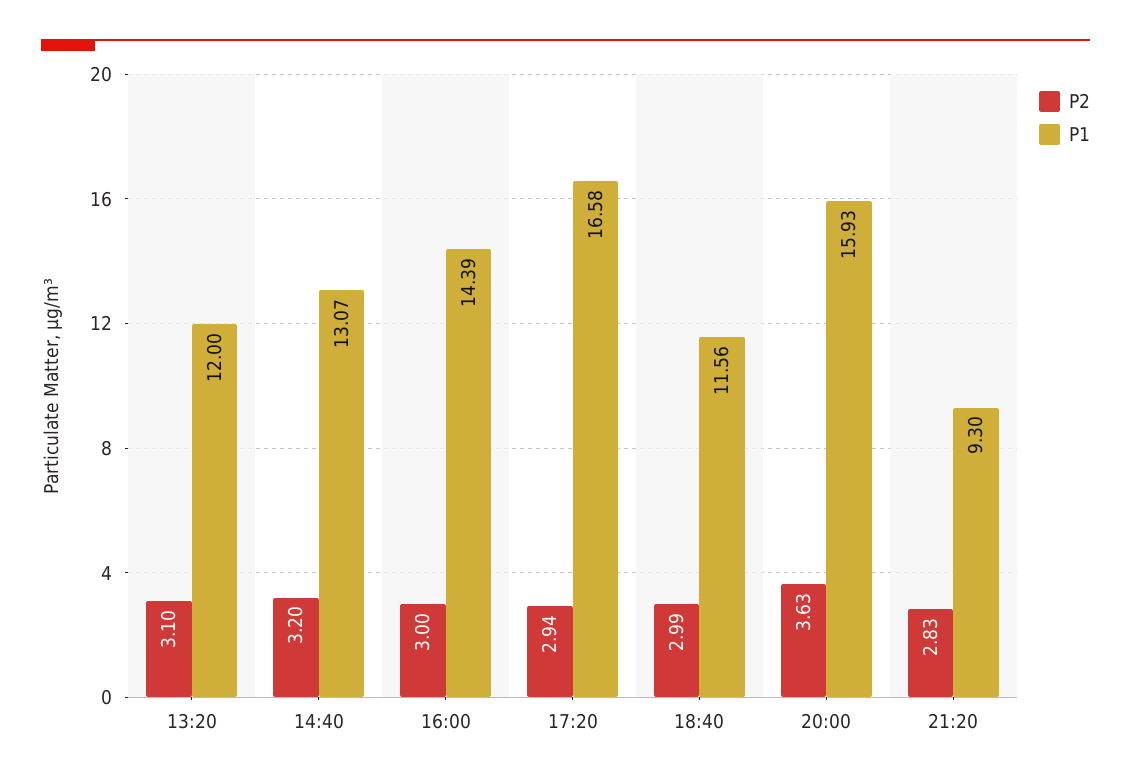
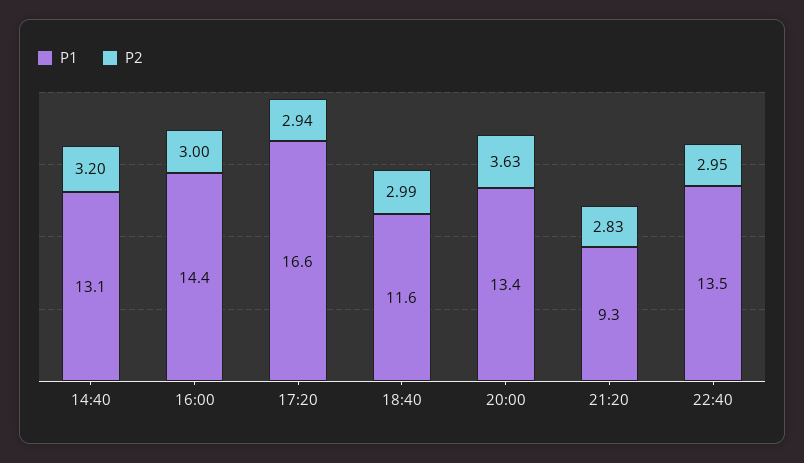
P2, 13:20: 3.1 -> none
P1, 13:20: 12 -> none
P1, 20:00: 15.93 -> 13.4
P1, 22:40: none -> 13.5
P2, 22:40: none -> 2.95

